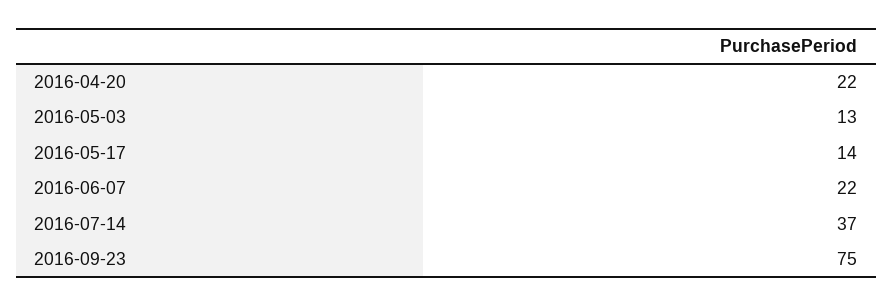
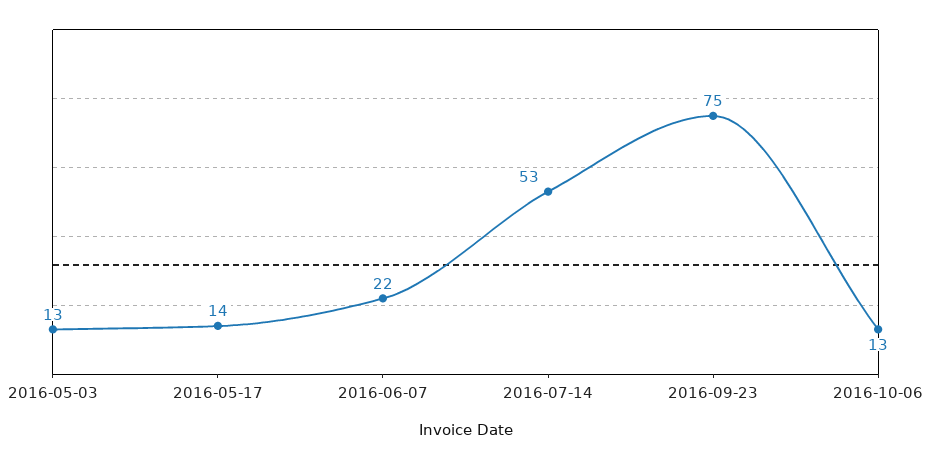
2016-04-20: 22 -> none
2016-07-14: 37 -> 53
2016-10-06: none -> 13

